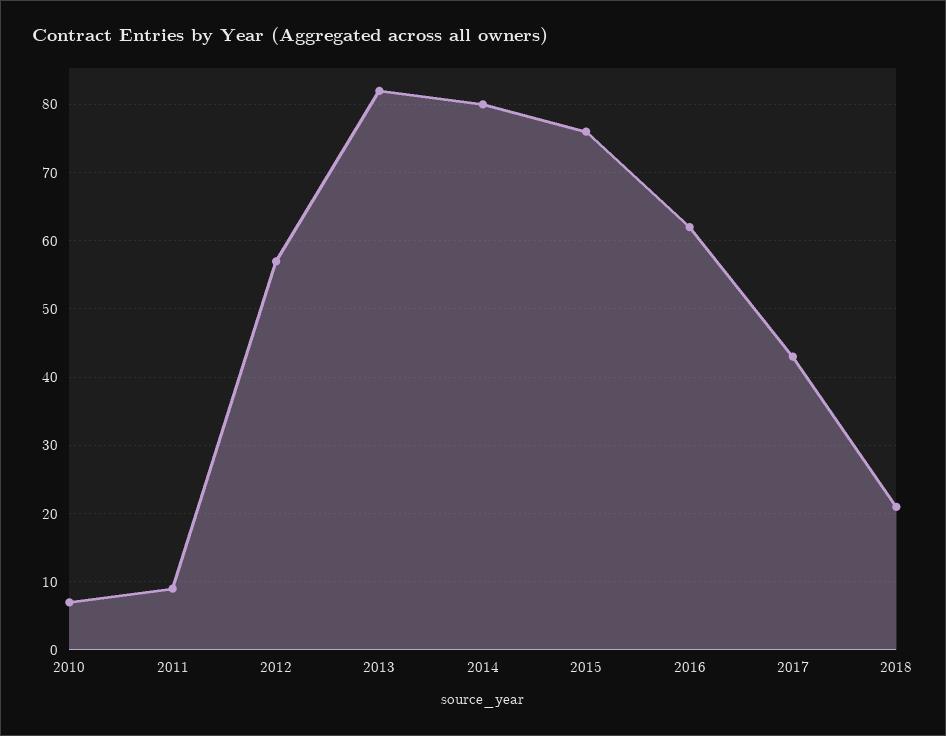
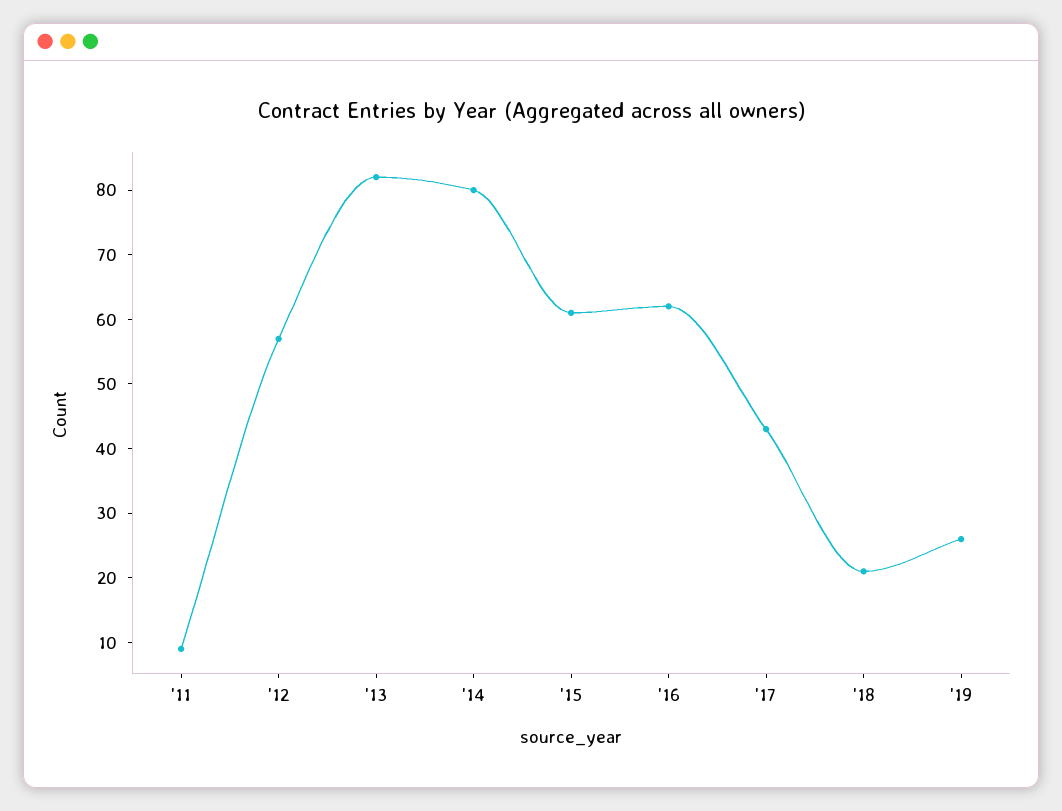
2010: 7 -> none
2015: 76 -> 60
'19: none -> 25

